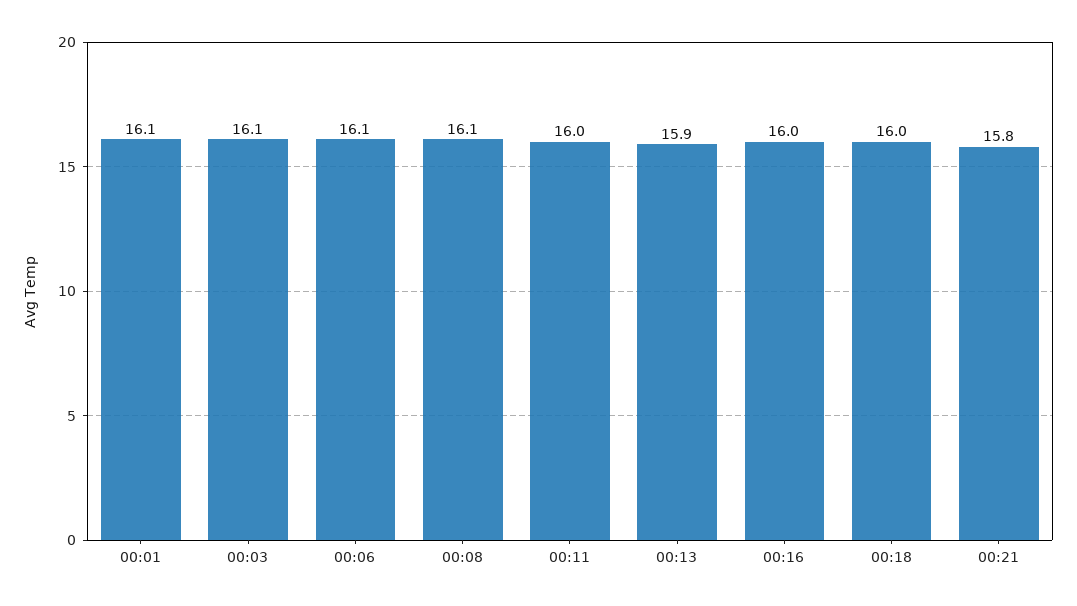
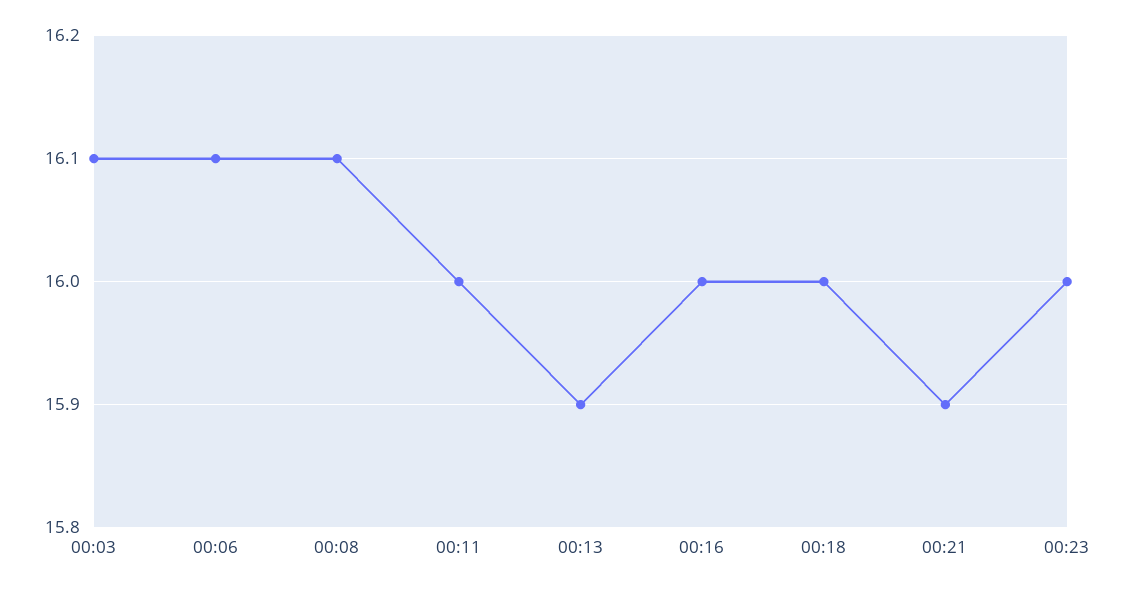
00:01: 16.1 -> none
00:21: 15.8 -> 15.9
00:23: none -> 16

